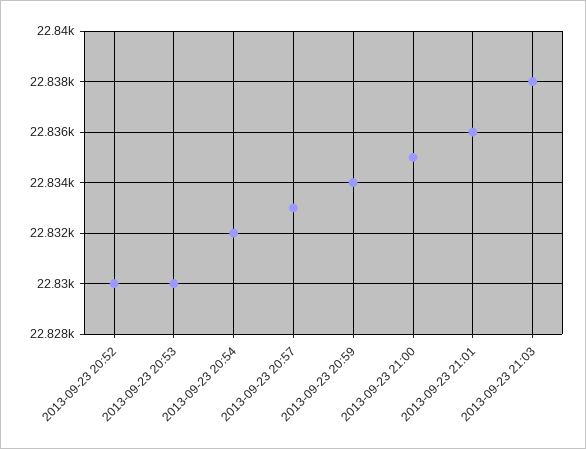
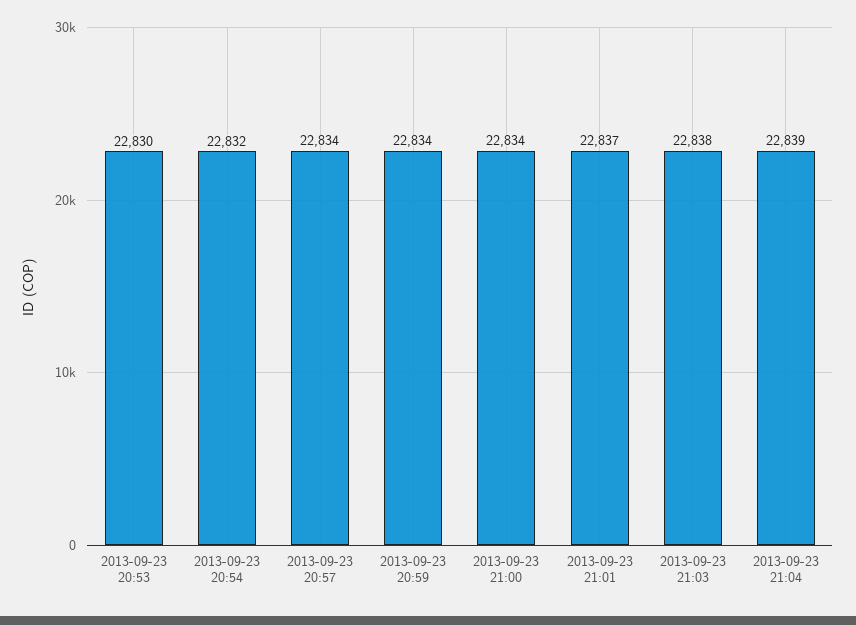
2013-09-23 20:52: 22830 -> none
2013-09-23 20:57: 22833 -> 22834
2013-09-23 21:00: 22835 -> 22834
2013-09-23 21:01: 22836 -> 22837
2013-09-23 21:04: none -> 22839

